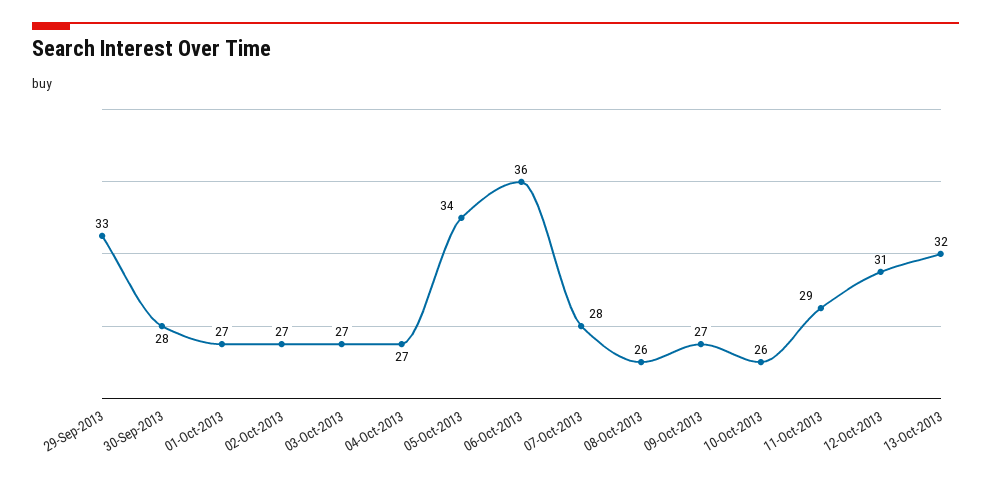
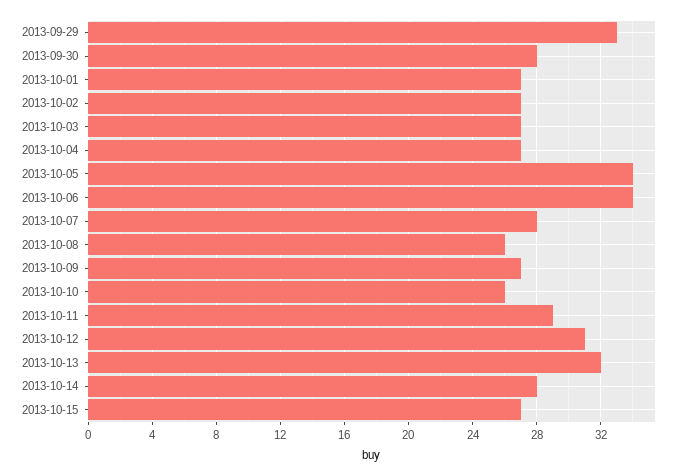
06-Oct-2013: 36 -> 34
2013-10-14: none -> 28
2013-10-15: none -> 27

